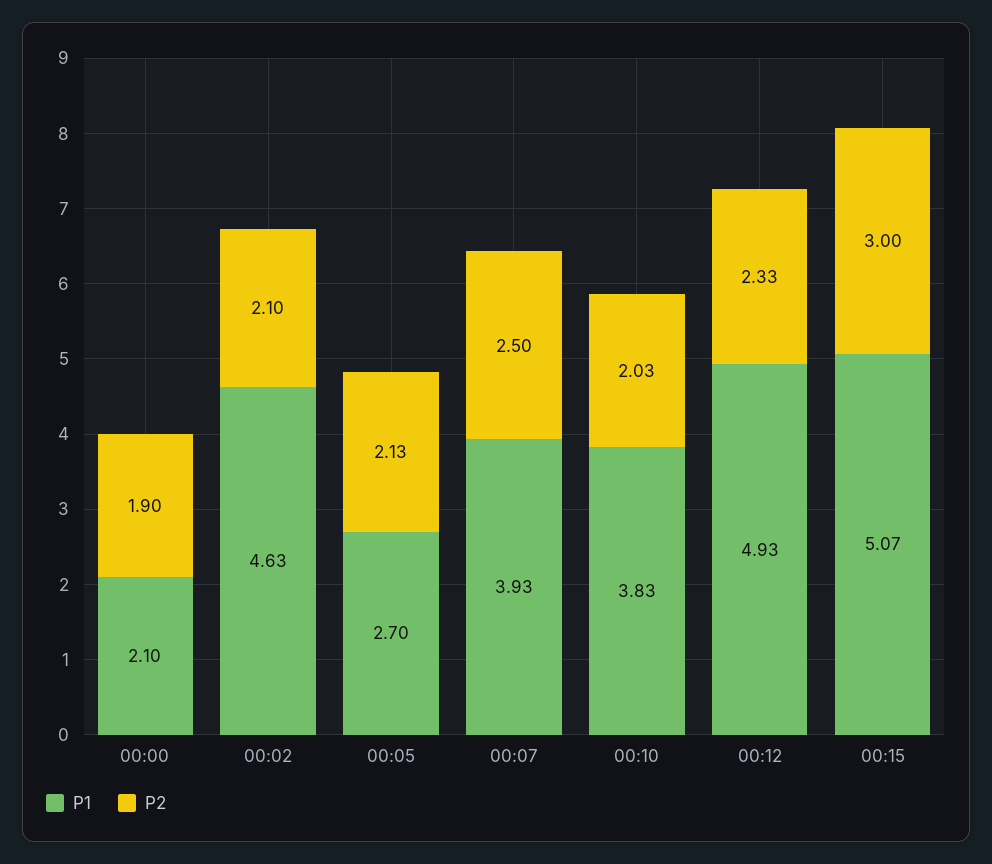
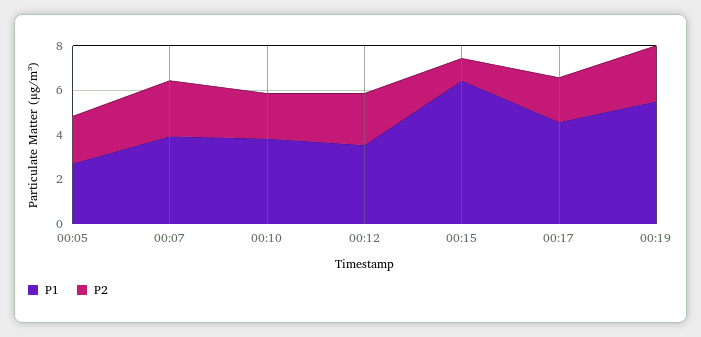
P1, 00:00: 2.1 -> none
P2, 00:00: 1.9 -> none
P1, 00:02: 4.63 -> none
P2, 00:02: 2.1 -> none
P1, 00:12: 4.93 -> 3.5
P1, 00:15: 5.07 -> 6.5
P2, 00:15: 3 -> 1
P1, 00:17: none -> 4.5
P2, 00:17: none -> 2
P1, 00:19: none -> 5.5
P2, 00:19: none -> 2.5

